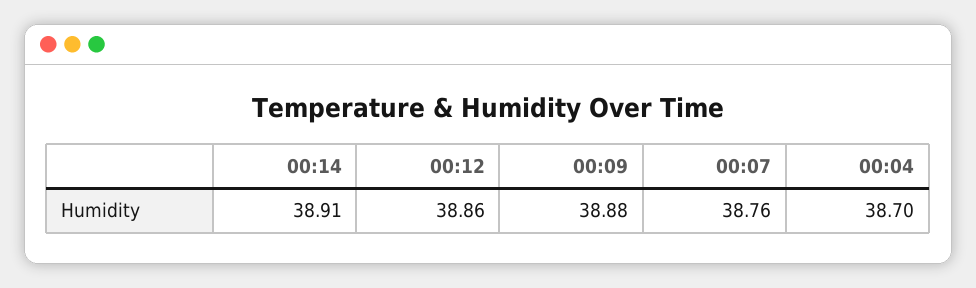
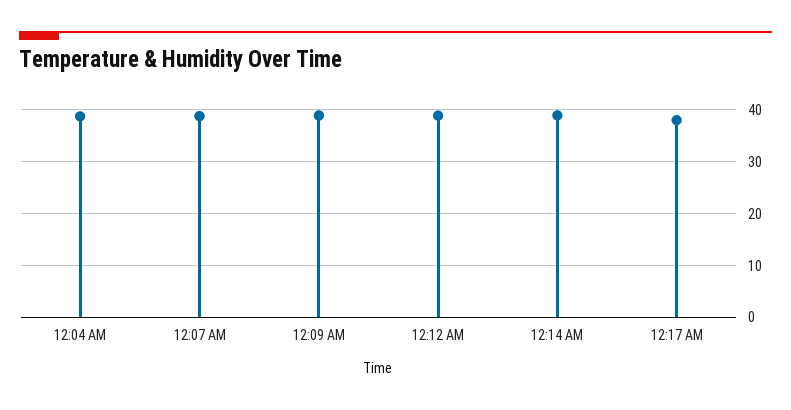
12:17 AM: none -> 38

